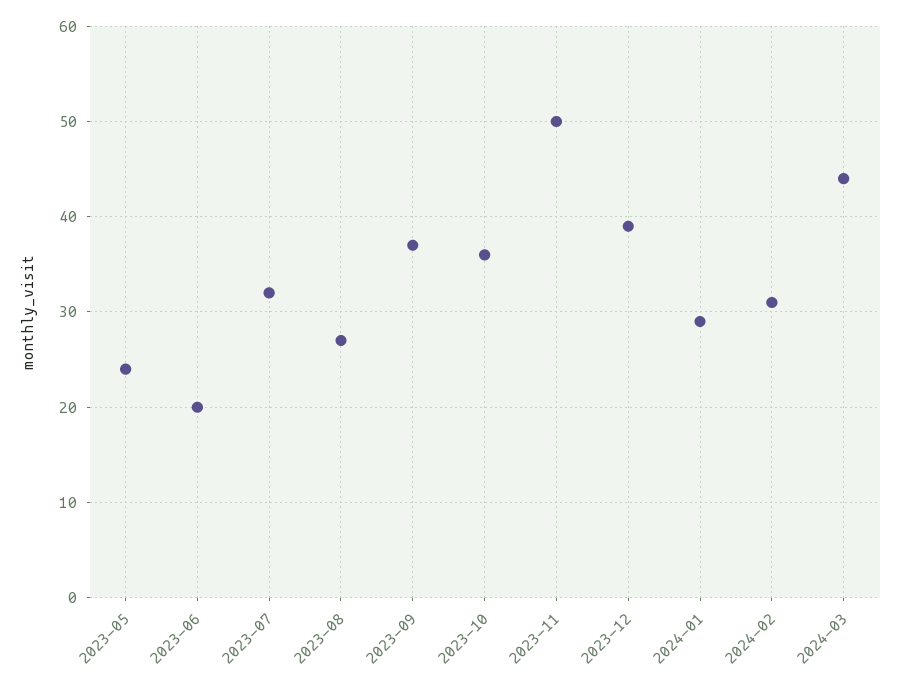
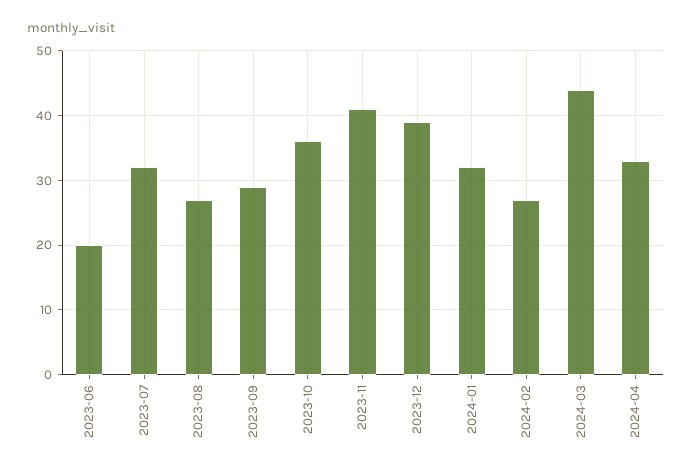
2023-05: 24 -> none
2023-09: 37 -> 29
2023-11: 50 -> 41
2024-01: 29 -> 32
2024-02: 31 -> 27
2024-04: none -> 33

